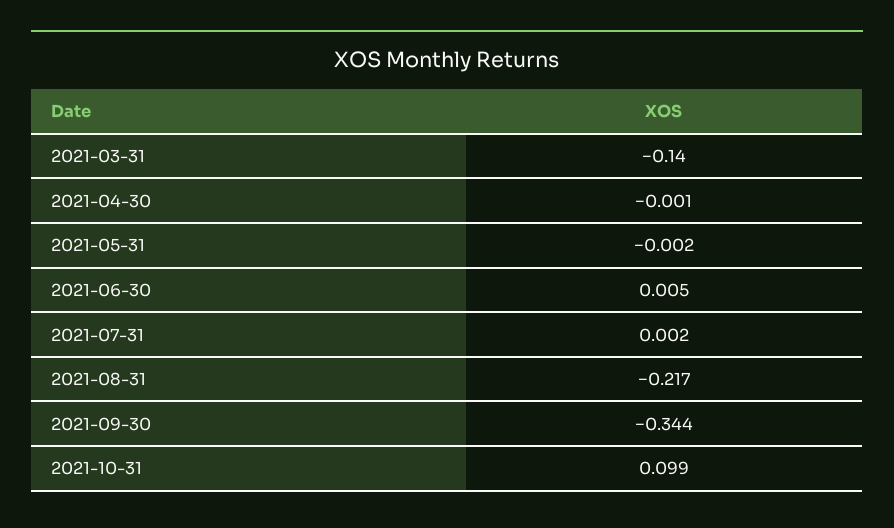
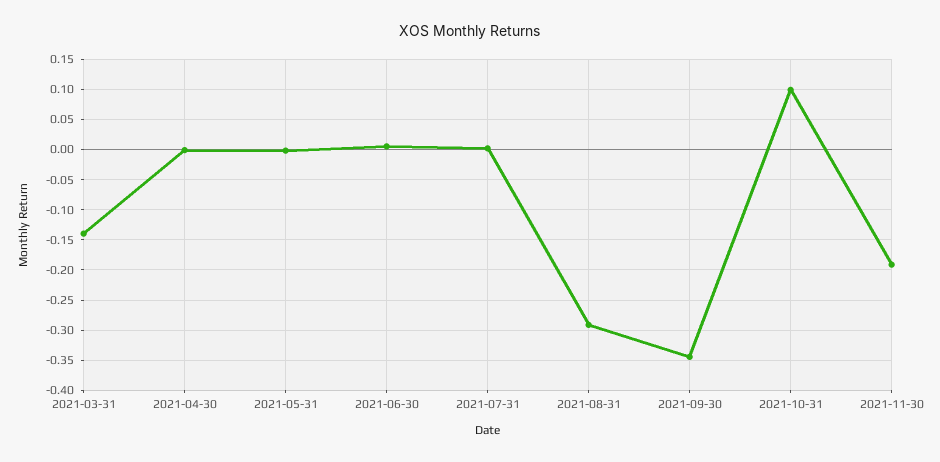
2021-08-31: -0.217 -> -0.29
2021-11-30: none -> -0.19

